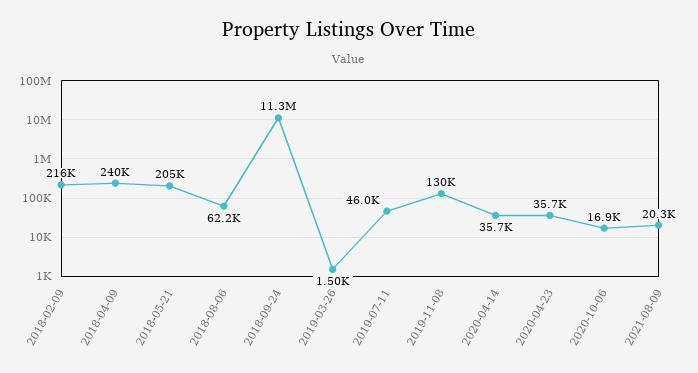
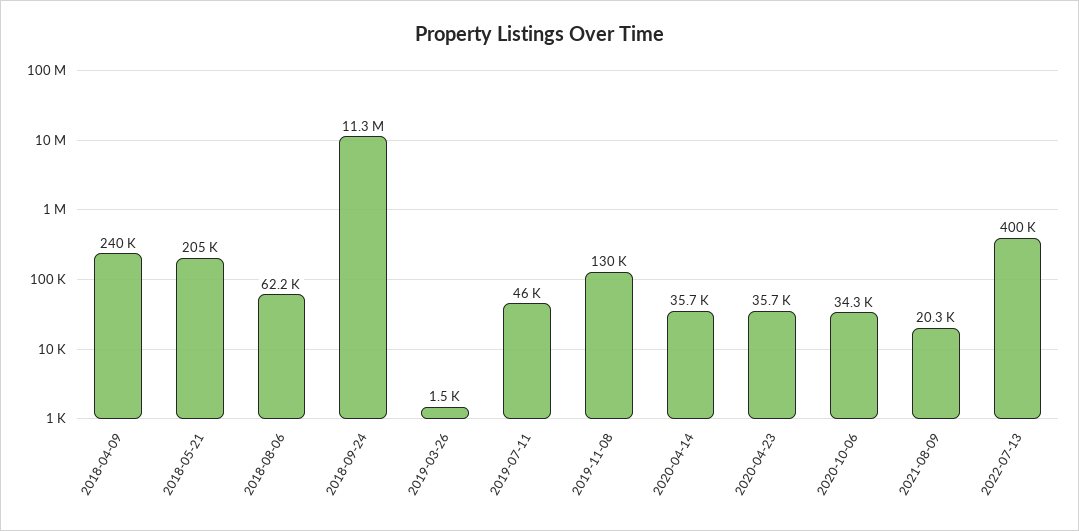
2018-02-09: 216000 -> none
2020-10-06: 16900 -> 34300
2022-07-13: none -> 400000

